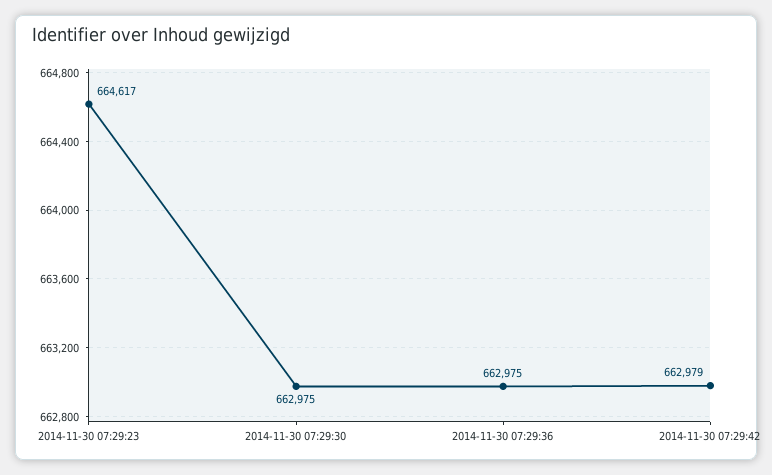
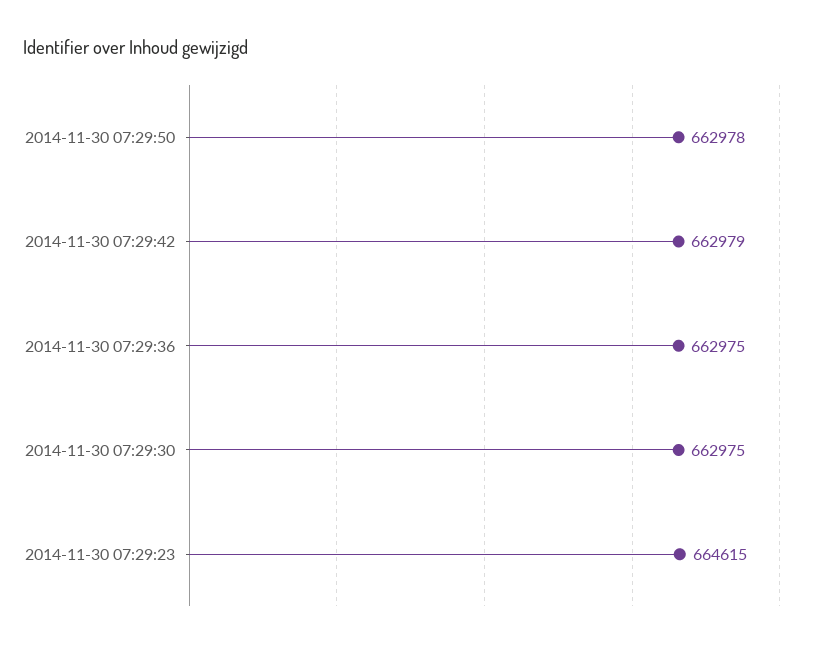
2014-11-30 07:29:23: 664617 -> 664615
2014-11-30 07:29:50: none -> 662978

